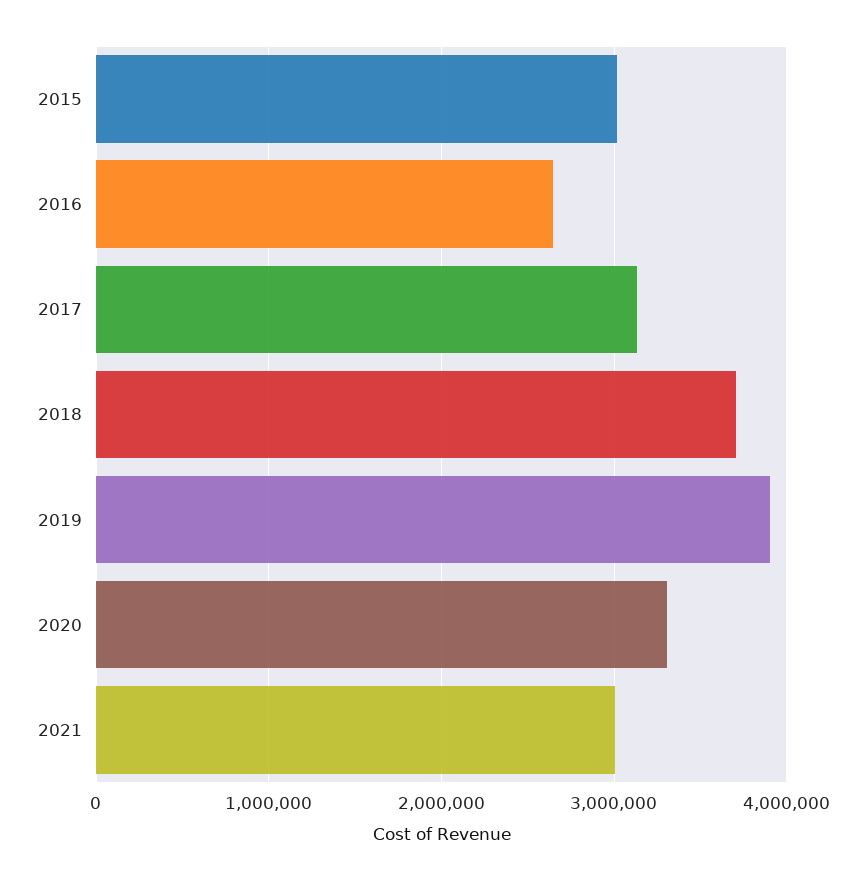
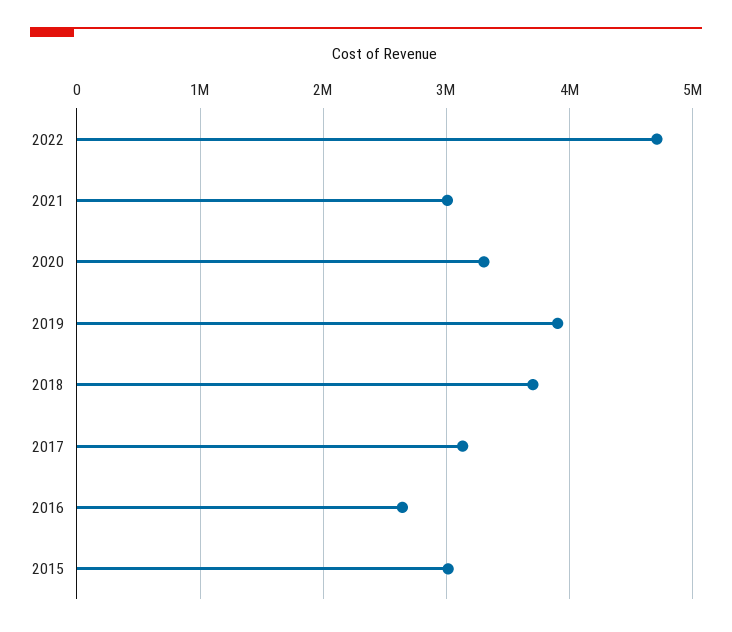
2022: none -> 4700000

